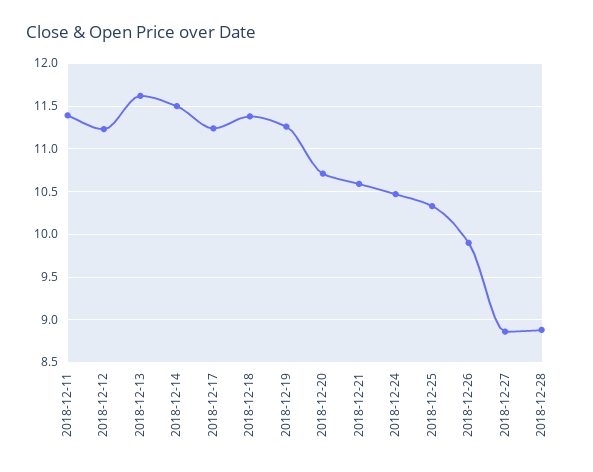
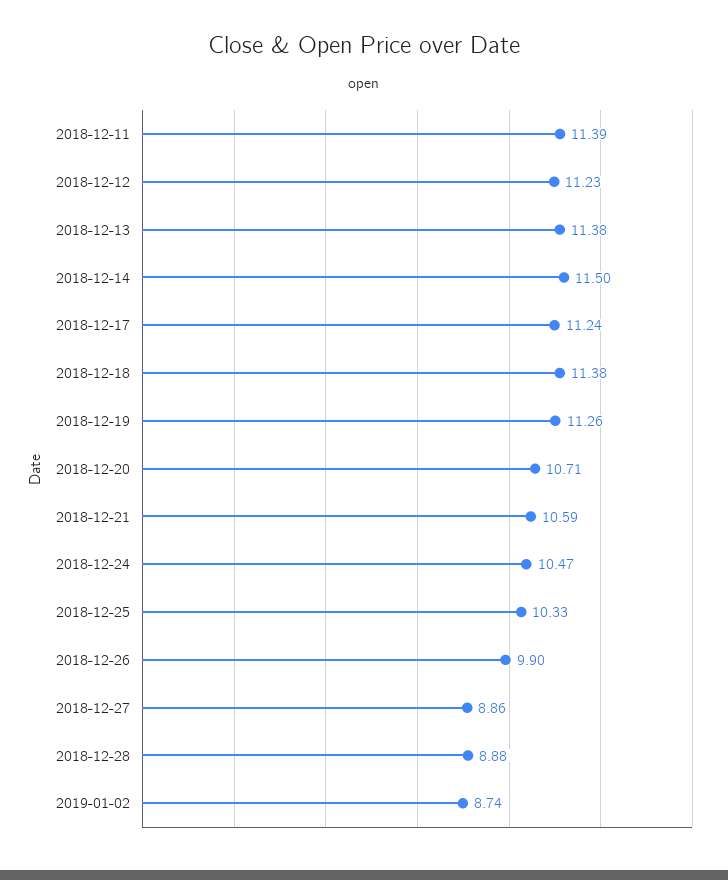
2018-12-13: 11.6 -> 11.38
2019-01-02: none -> 8.74

